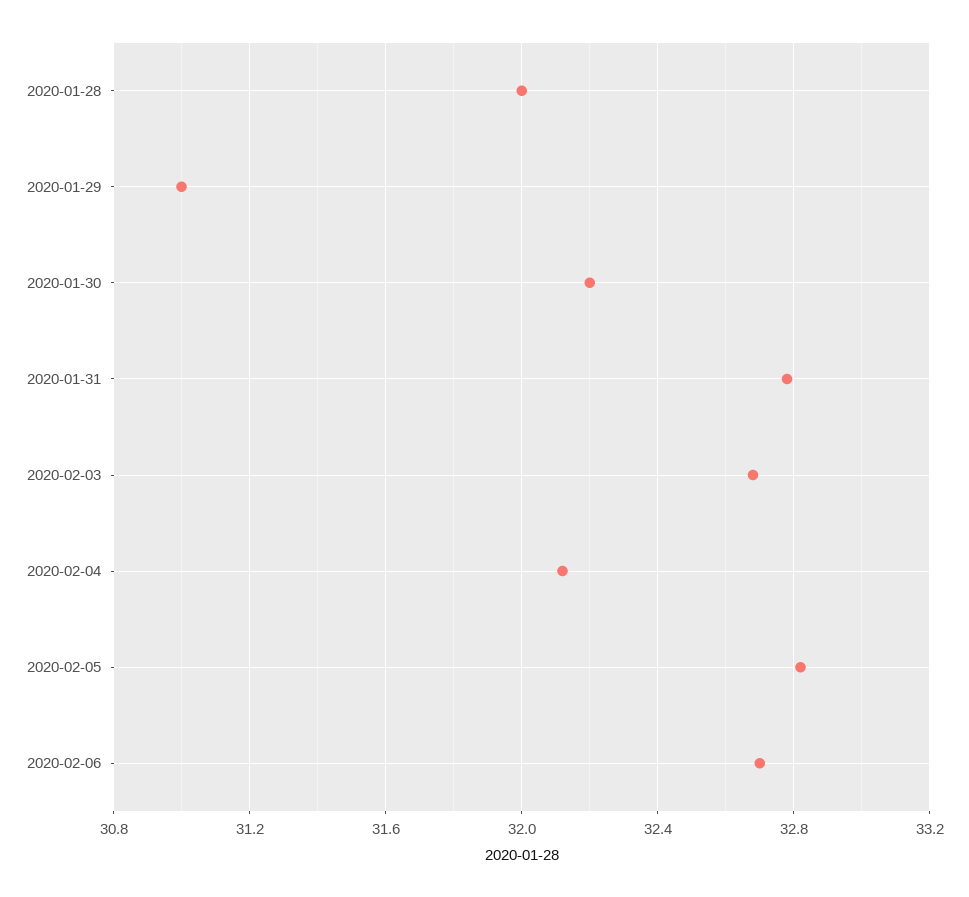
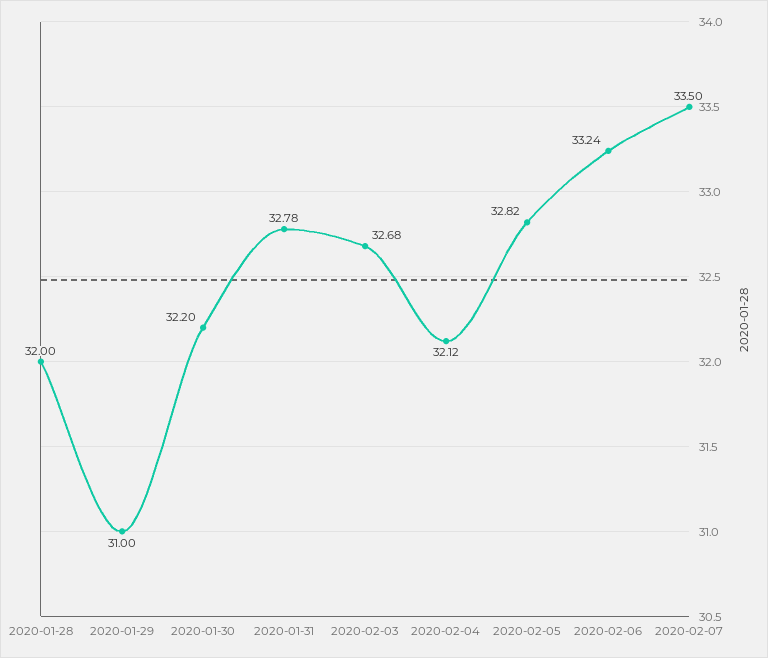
2020-02-06: 32.7 -> 33.24
2020-02-07: none -> 33.5

